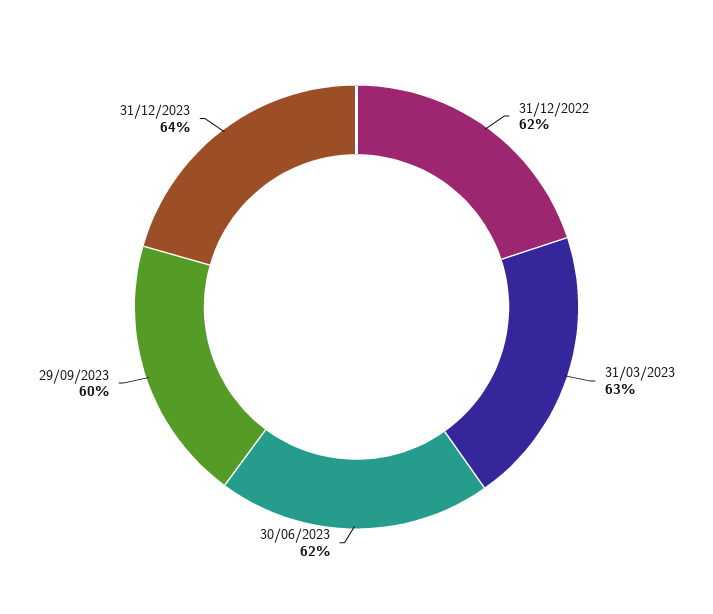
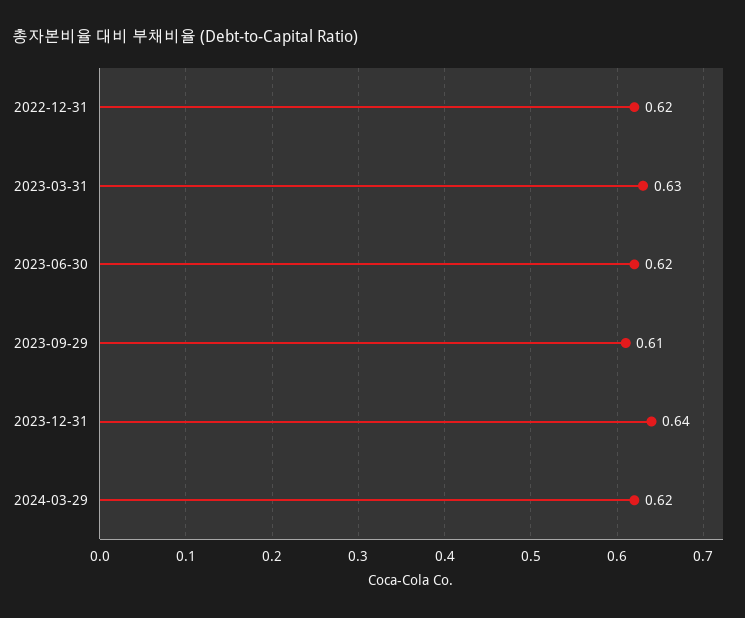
29/09/2023: 0.6 -> 0.61
2024-03-29: none -> 0.62

